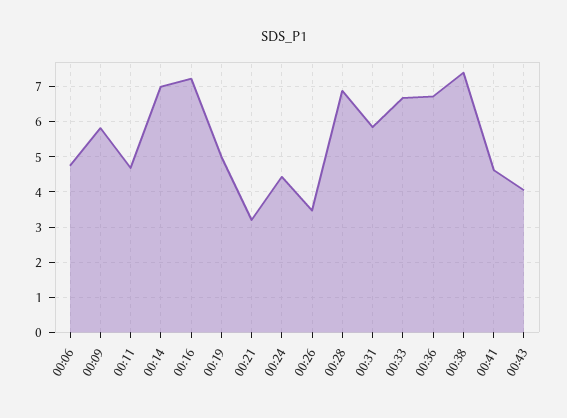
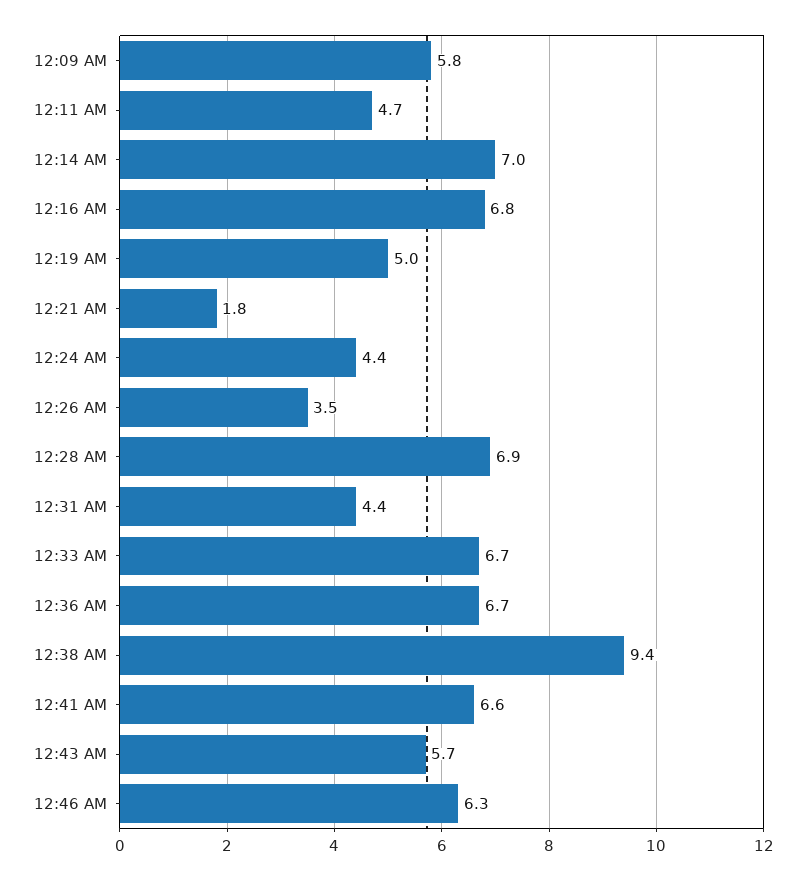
00:06: 4.8 -> none
00:16: 7.2 -> 6.8
00:21: 3.2 -> 1.8
00:31: 5.8 -> 4.4
00:38: 7.4 -> 9.4
00:41: 4.6 -> 6.6
00:43: 4 -> 5.7
12:46 AM: none -> 6.3

